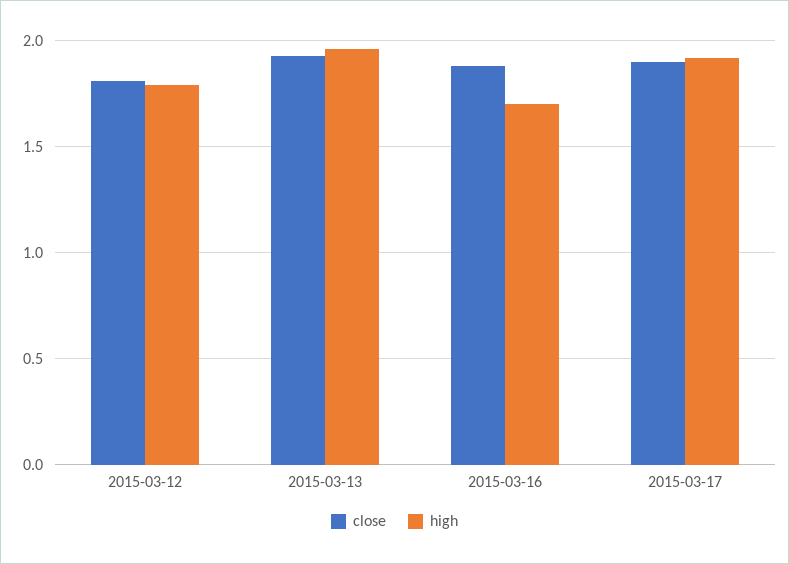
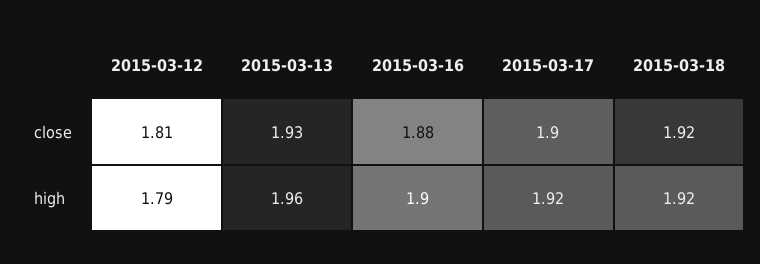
high, 2015-03-16: 1.7 -> 1.9
close, 2015-03-18: none -> 1.92
high, 2015-03-18: none -> 1.92

